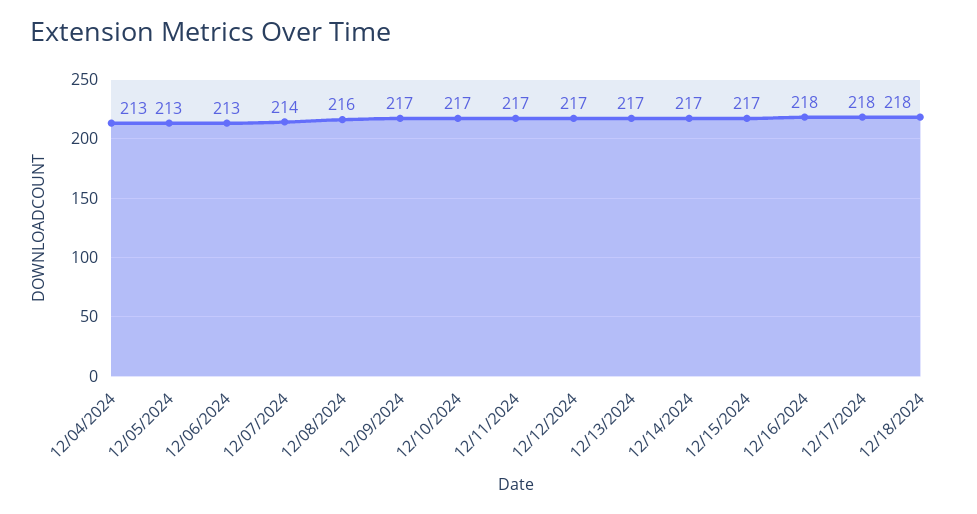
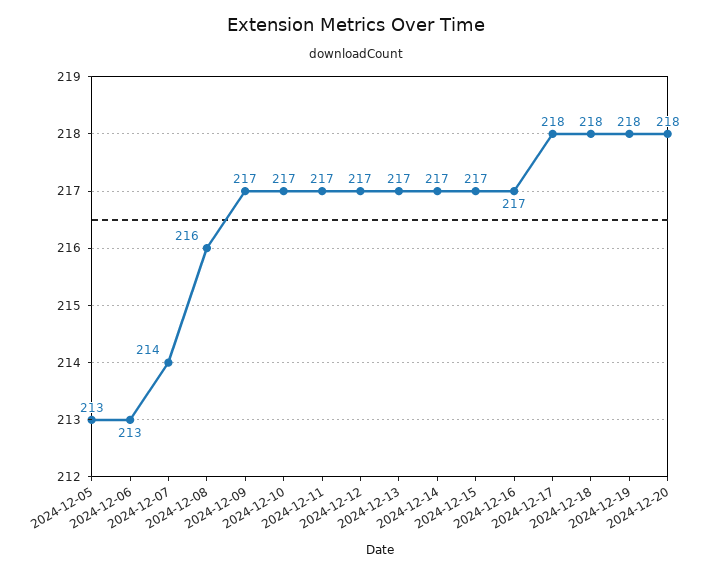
12/04/2024: 213 -> none
12/16/2024: 218 -> 217
2024-12-19: none -> 218
2024-12-20: none -> 218

